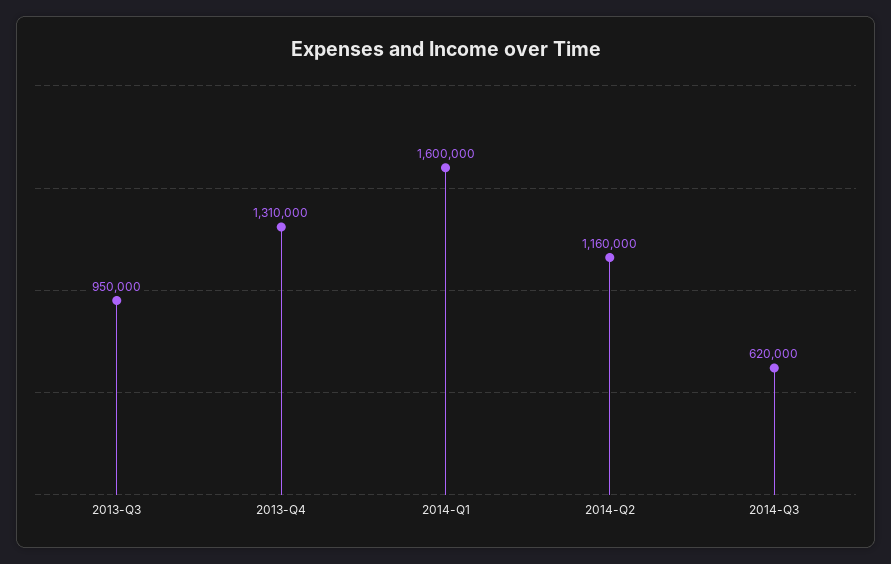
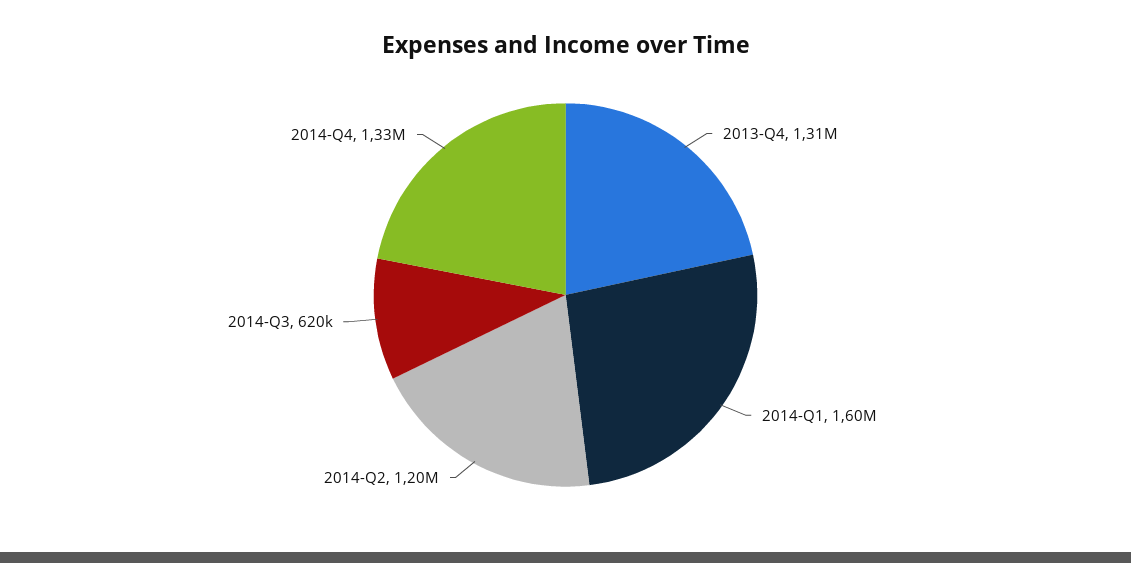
2013-Q3: 950000 -> none
2014-Q2: 1160000 -> 1200000
2014-Q4: none -> 1330000

